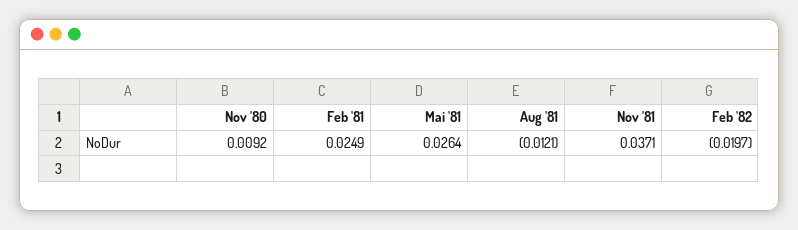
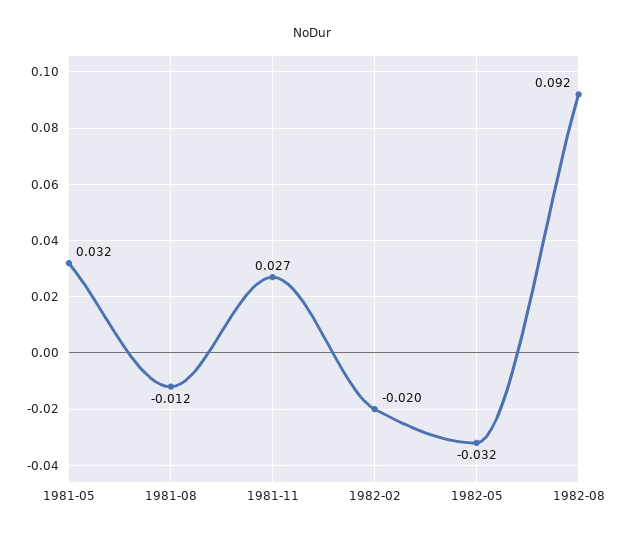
Nov '80: 0.0092 -> none
Feb '81: 0.0249 -> none
Mai '81: 0.0264 -> 0.032
Nov '81: 0.0371 -> 0.027
1982-05: none -> -0.032
1982-08: none -> 0.092

